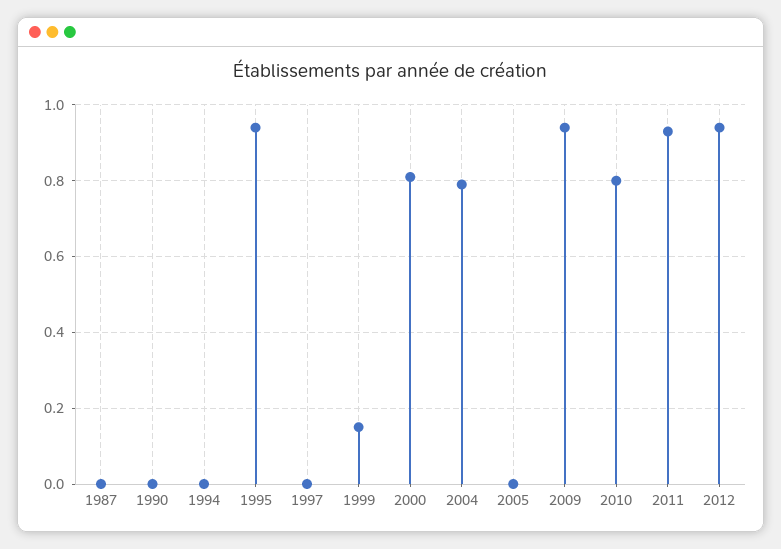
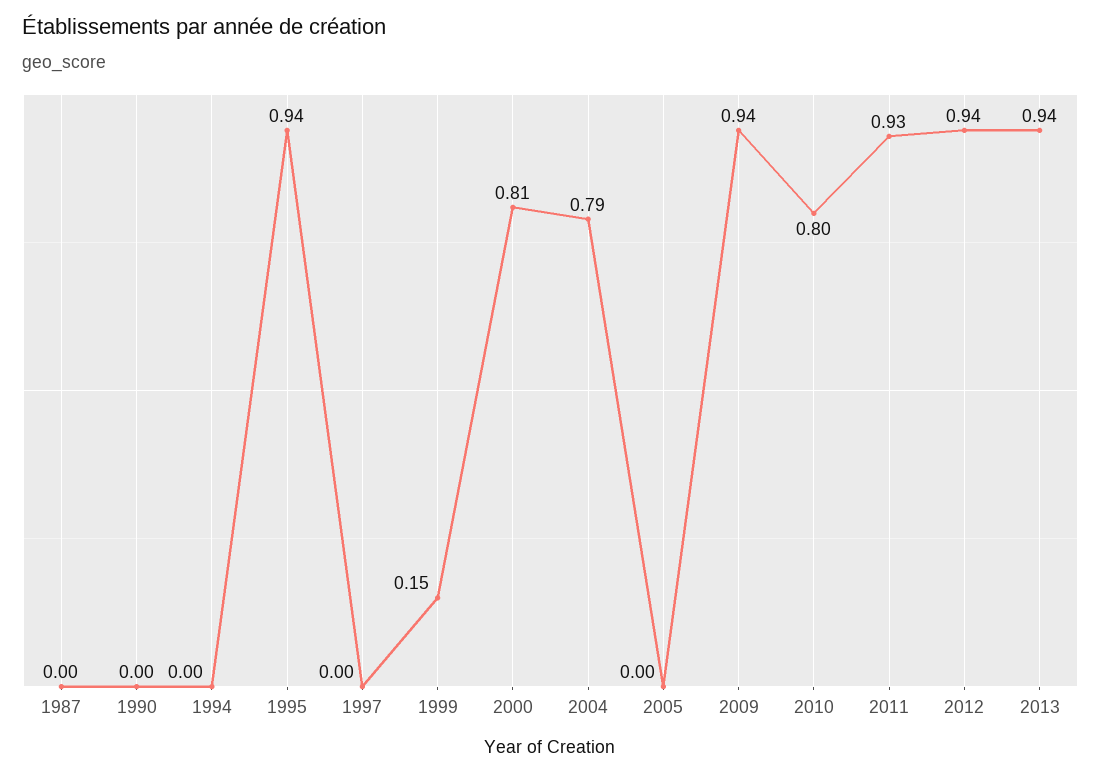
2013: none -> 0.94

